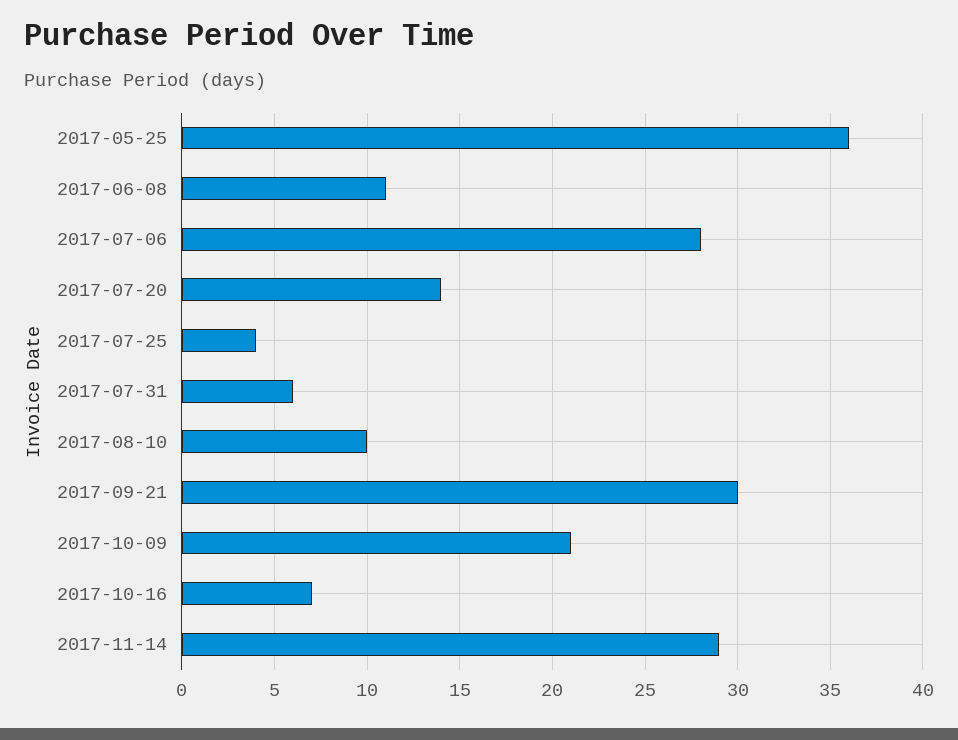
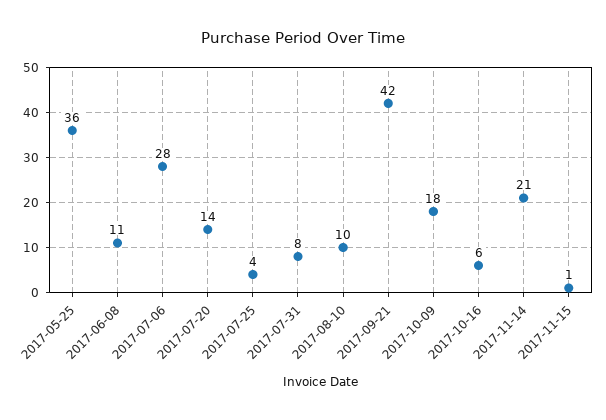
2017-07-31: 6 -> 8
2017-09-21: 30 -> 42
2017-10-09: 21 -> 18
2017-10-16: 7 -> 6
2017-11-14: 29 -> 21
2017-11-15: none -> 1

